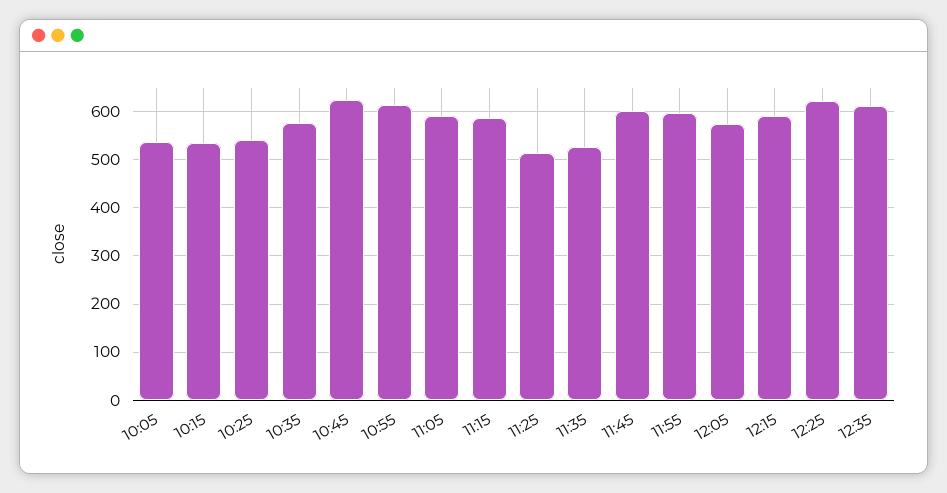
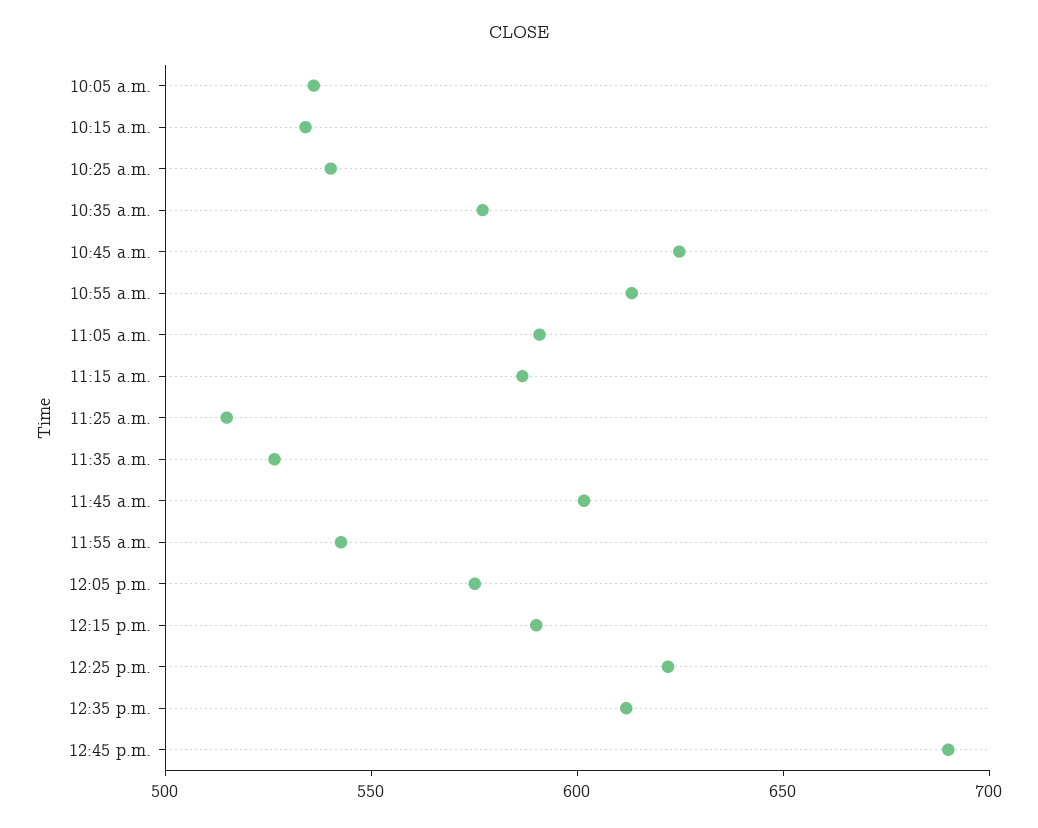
11:55: 600 -> 540
12:45 p.m.: none -> 690

